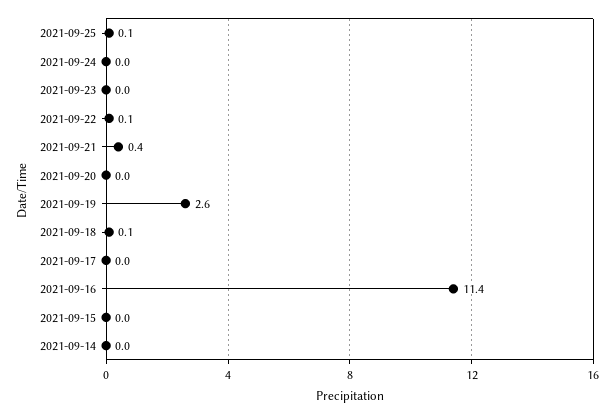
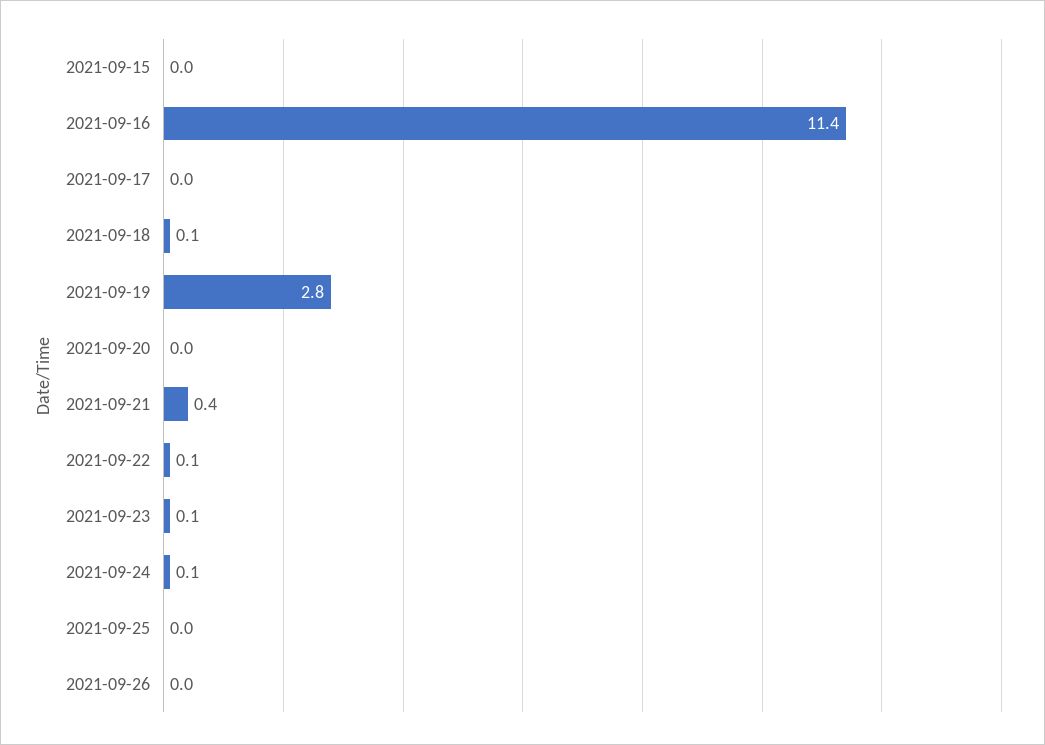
2021-09-25: 0.1 -> 0
2021-09-24: 0 -> 0.1
2021-09-23: 0 -> 0.1
2021-09-19: 2.6 -> 2.8
2021-09-14: 0 -> none
2021-09-26: none -> 0

